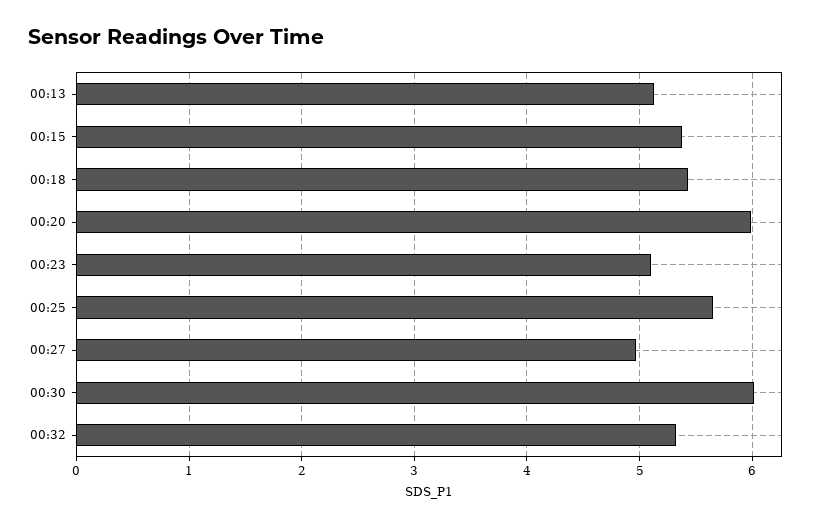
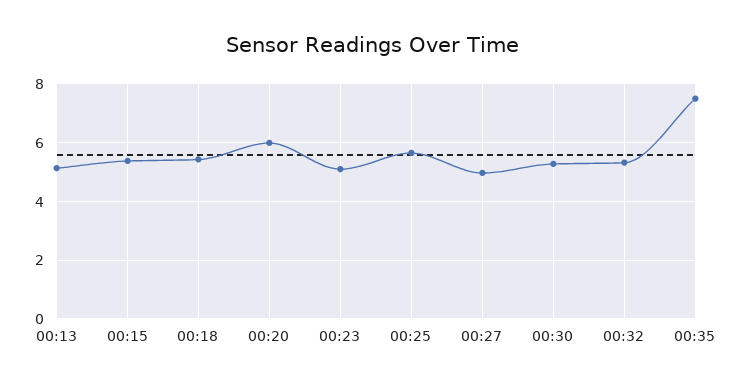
00:30: 6 -> 5.25
00:35: none -> 7.5

